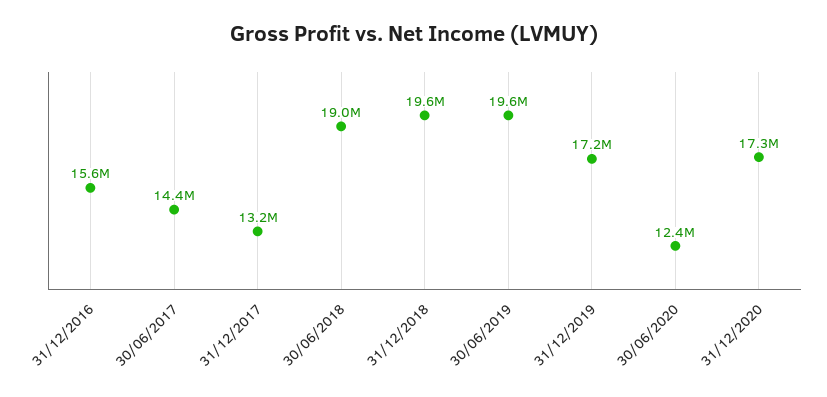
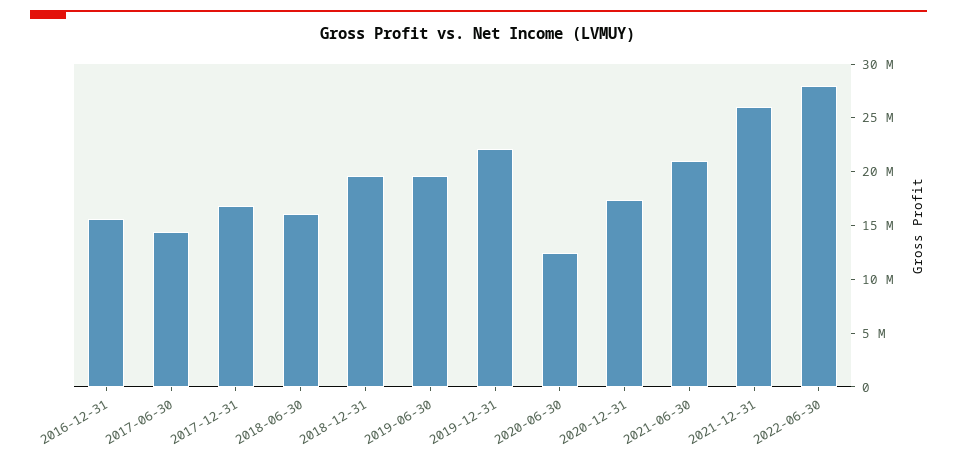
31/12/2017: 13200000 -> 17000000
30/06/2018: 19000000 -> 16000000
31/12/2019: 17200000 -> 22000000
2021-06-30: none -> 21000000
2021-12-31: none -> 26000000
2022-06-30: none -> 28000000

